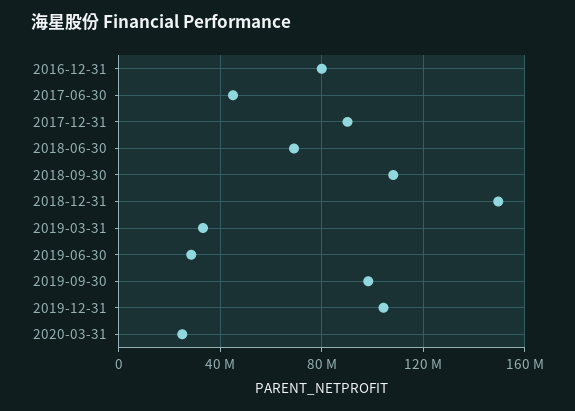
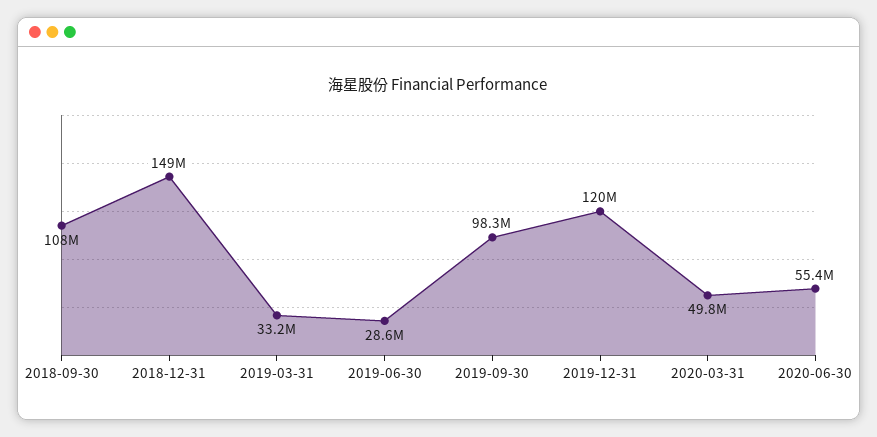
2016-12-31: 80000000 -> none
2017-06-30: 45000000 -> none
2017-12-31: 90000000 -> none
2018-06-30: 70000000 -> none
2019-12-31: 105000000 -> 120000000
2020-03-31: 25000000 -> 49800000
2020-06-30: none -> 55400000

